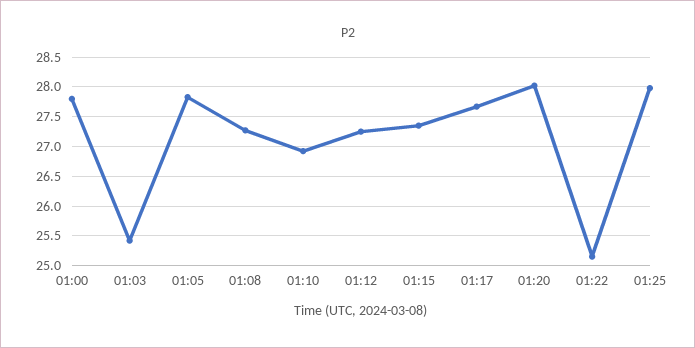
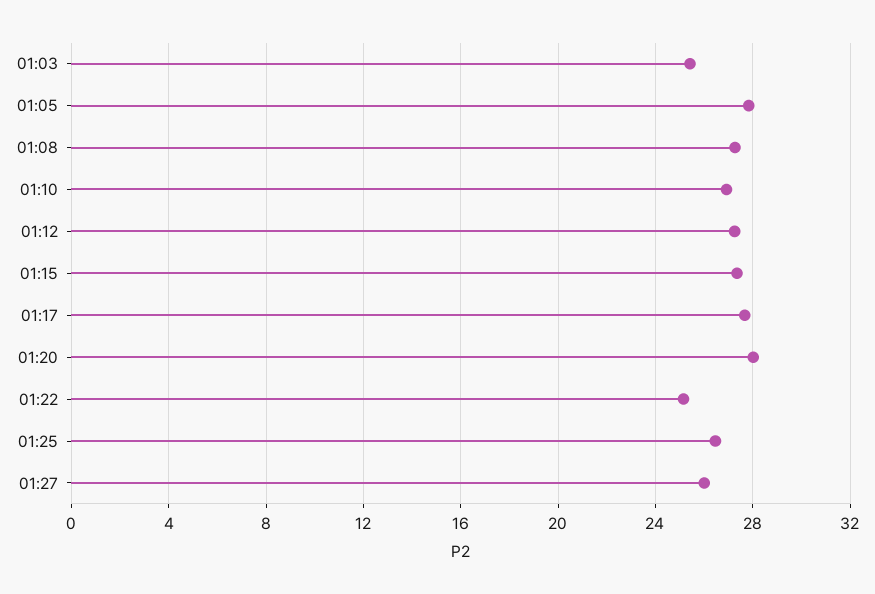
01:00: 27.75 -> none
01:25: 28 -> 26.5
01:27: none -> 26

